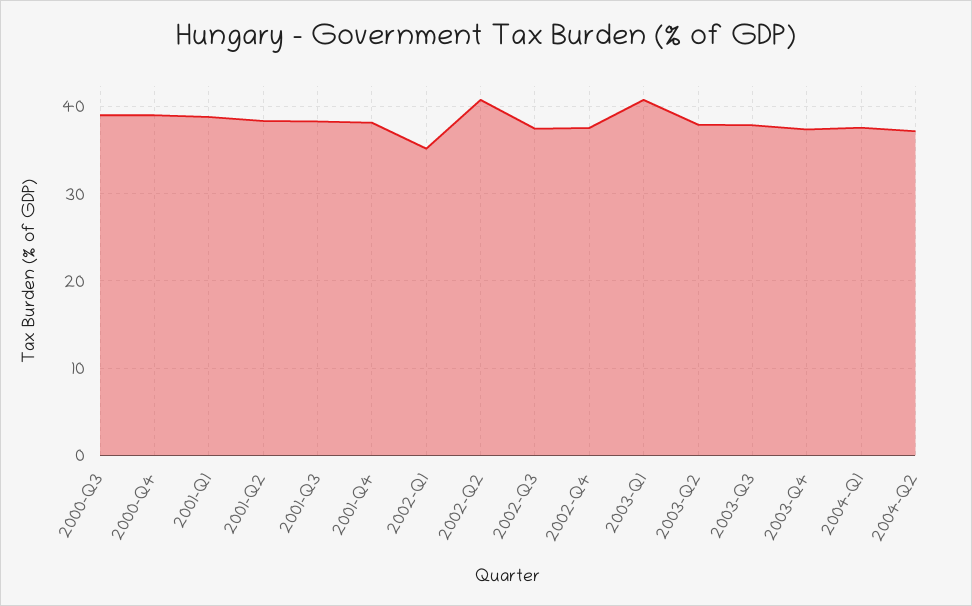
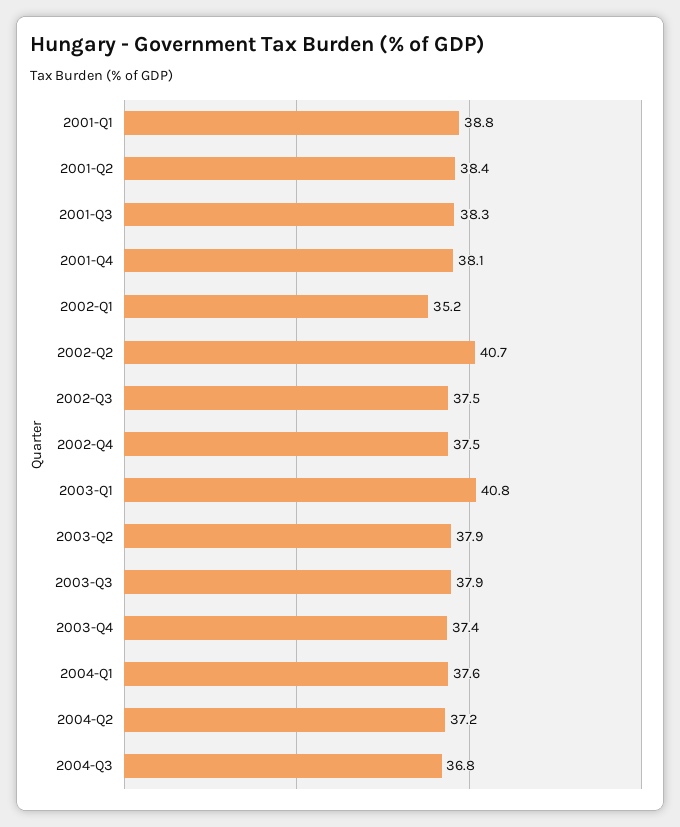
2000-Q3: 39 -> none
2000-Q4: 39 -> none
2004-Q3: none -> 36.8

